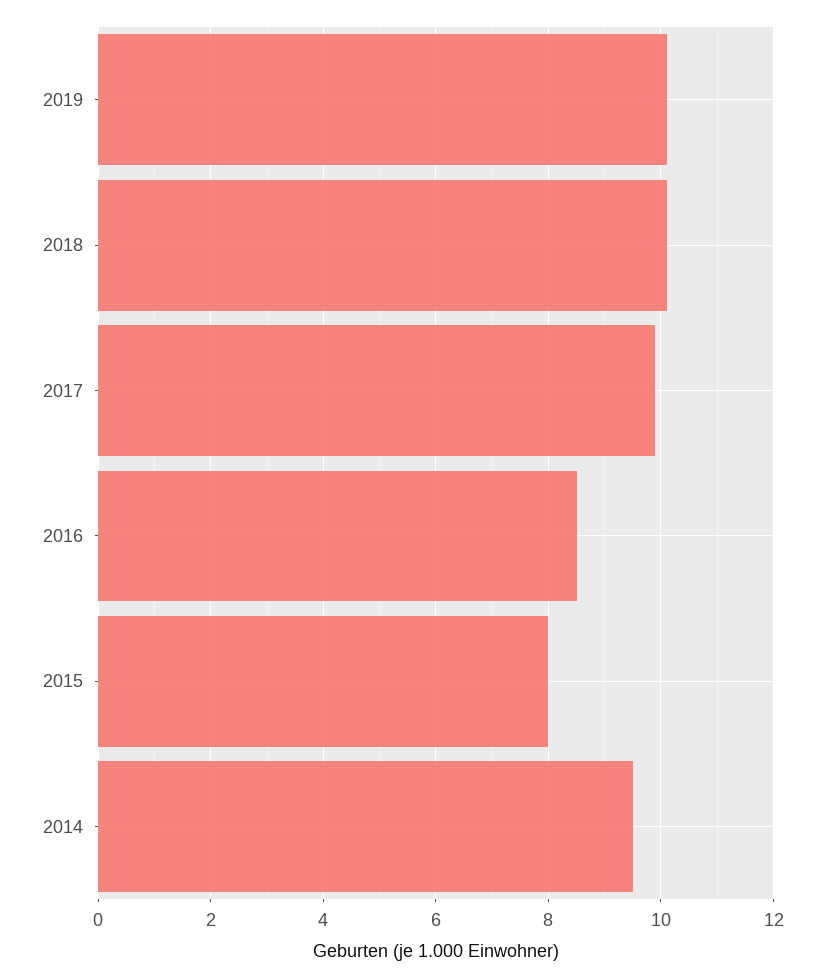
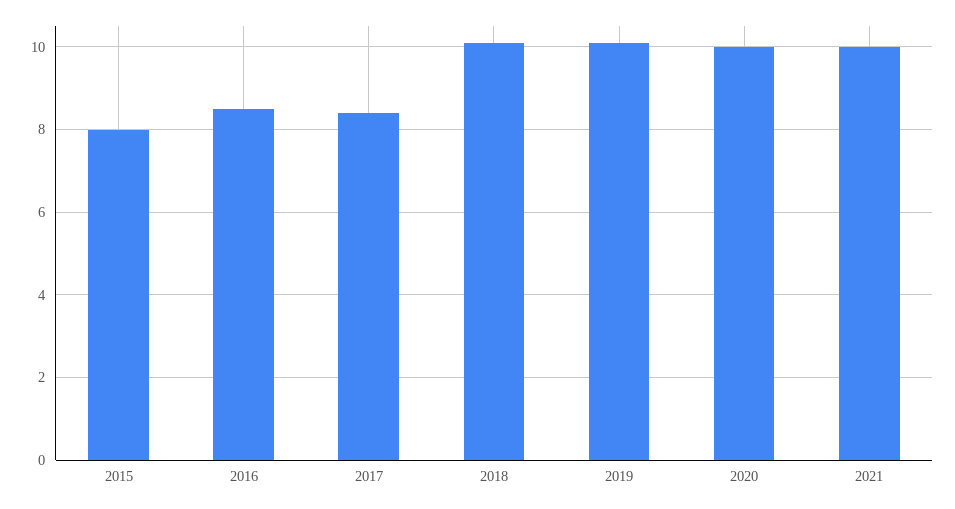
2017: 10 -> 8.5
2014: 9.5 -> none
2020: none -> 10
2021: none -> 10

